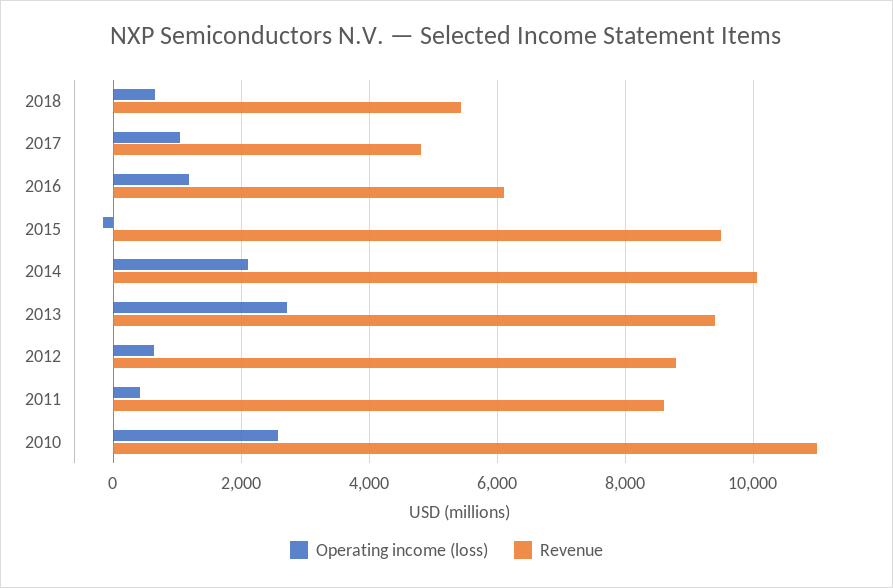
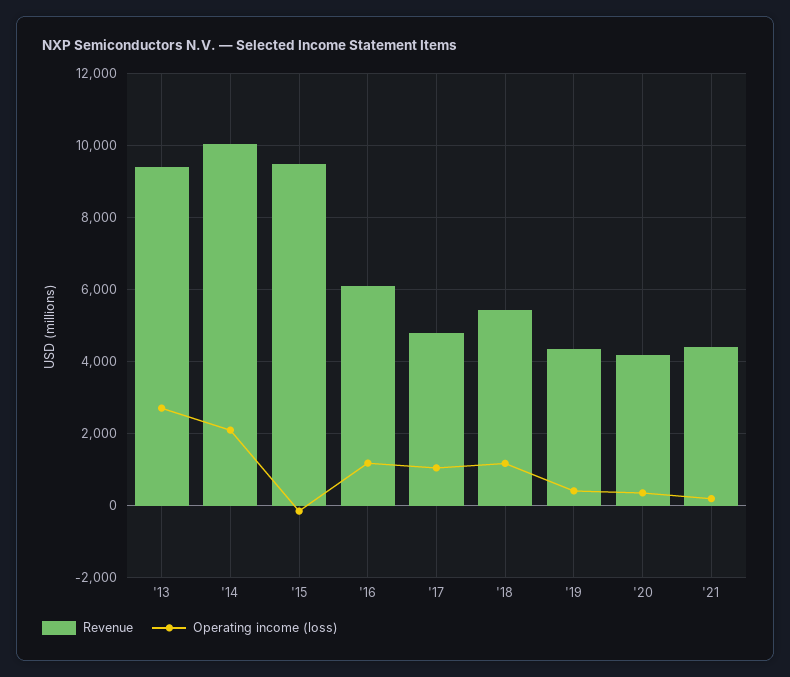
Operating income (loss), 2018: 600 -> 1200
Operating income (loss), 2012: 600 -> none
Revenue, 2012: 8800 -> none
Operating income (loss), 2011: 400 -> none
Revenue, 2011: 8600 -> none
Operating income (loss), 2010: 2600 -> none
Revenue, 2010: 11000 -> none
Revenue, '19: none -> 4400
Operating income (loss), '19: none -> 400
Revenue, '20: none -> 4200
Operating income (loss), '20: none -> 400
Revenue, '21: none -> 4400
Operating income (loss), '21: none -> 200

